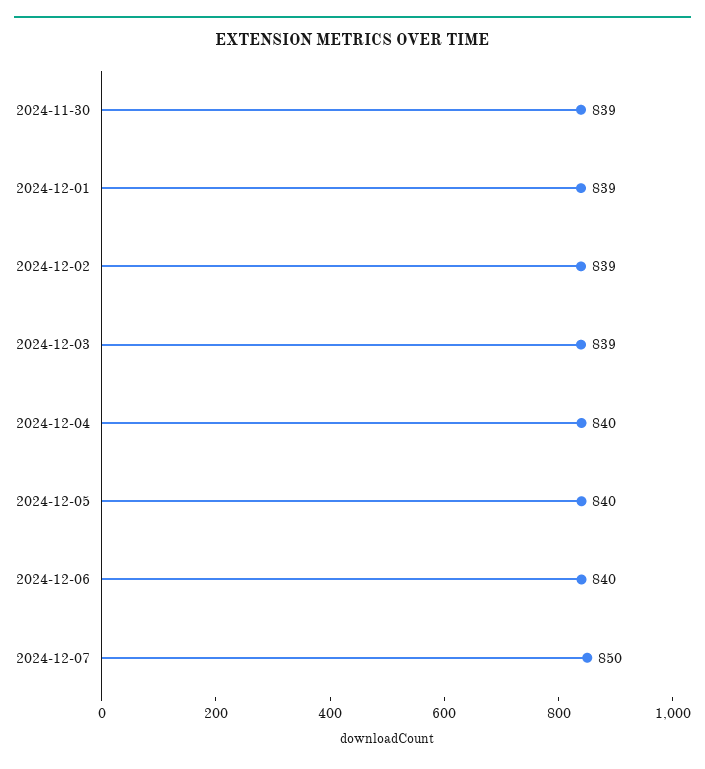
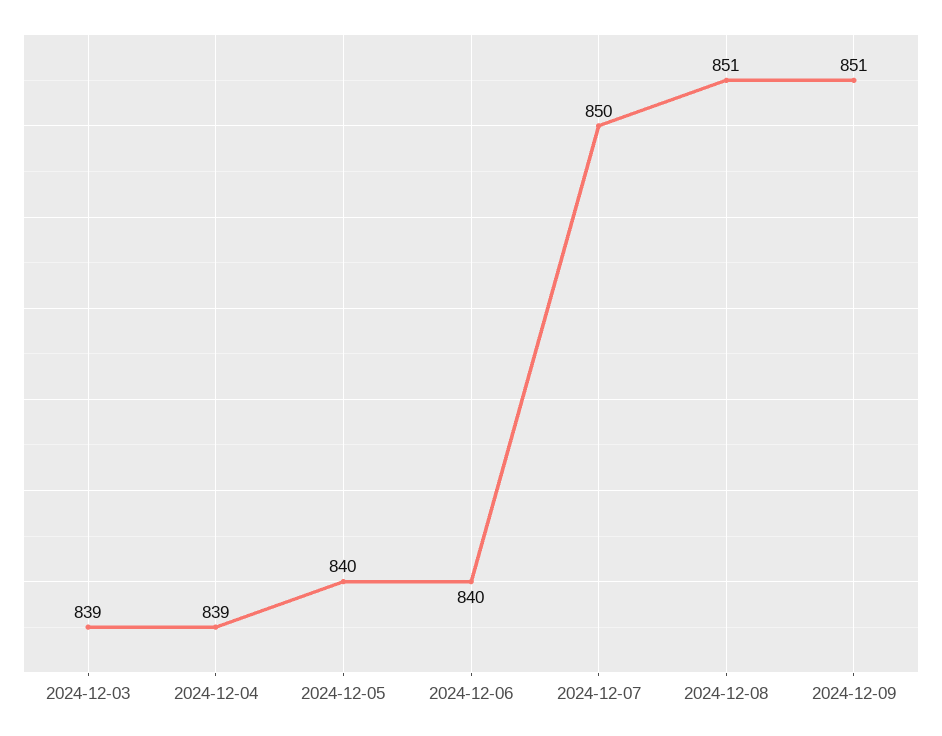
2024-11-30: 839 -> none
2024-12-01: 839 -> none
2024-12-02: 839 -> none
2024-12-04: 840 -> 839
2024-12-08: none -> 851
2024-12-09: none -> 851

